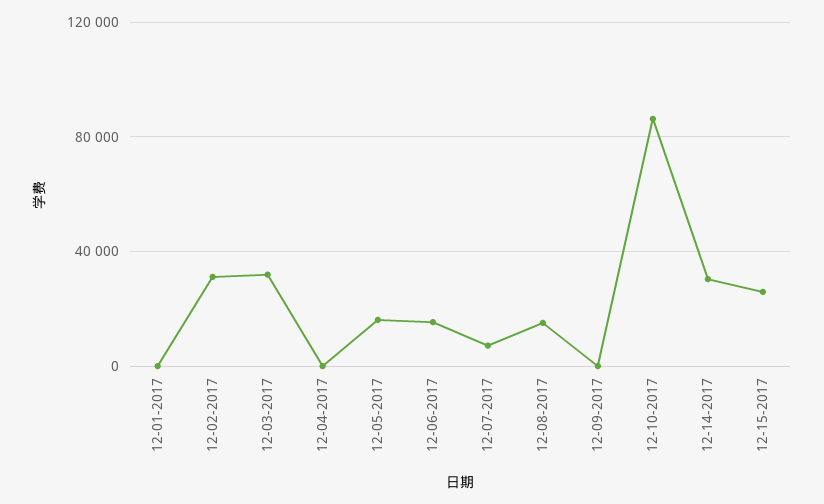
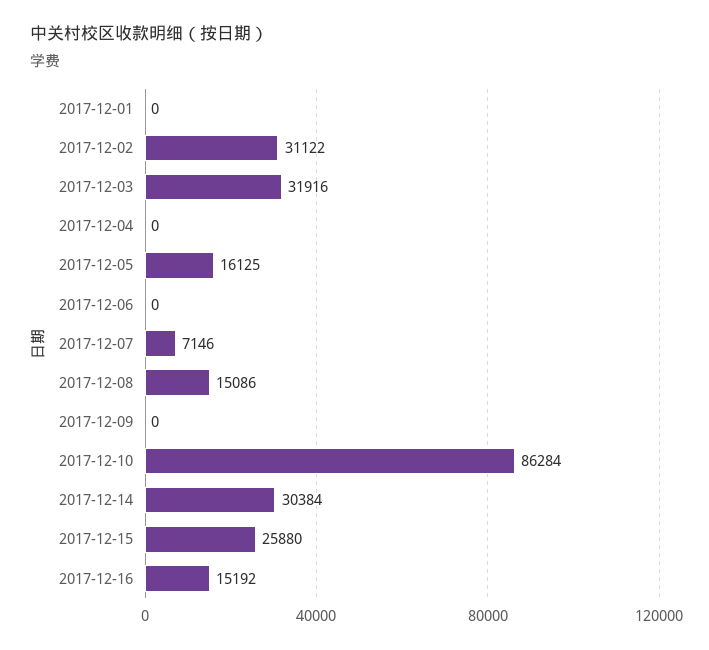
12-06-2017: 15000 -> 0
2017-12-16: none -> 15192

